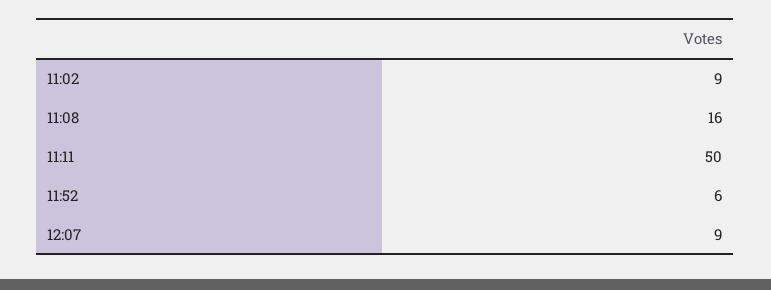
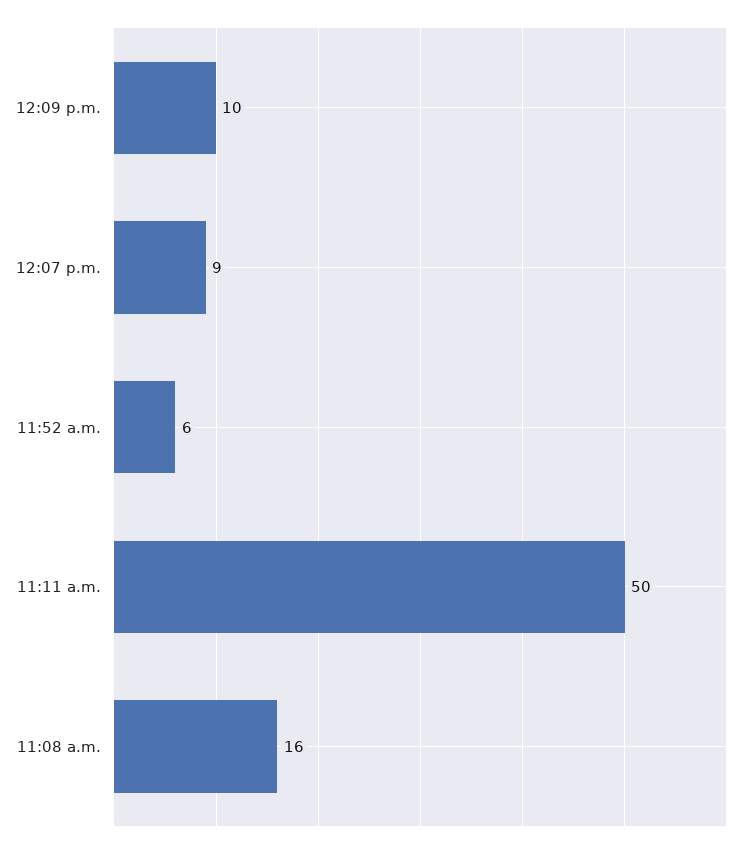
11:02: 9 -> none
12:09 p.m.: none -> 10

